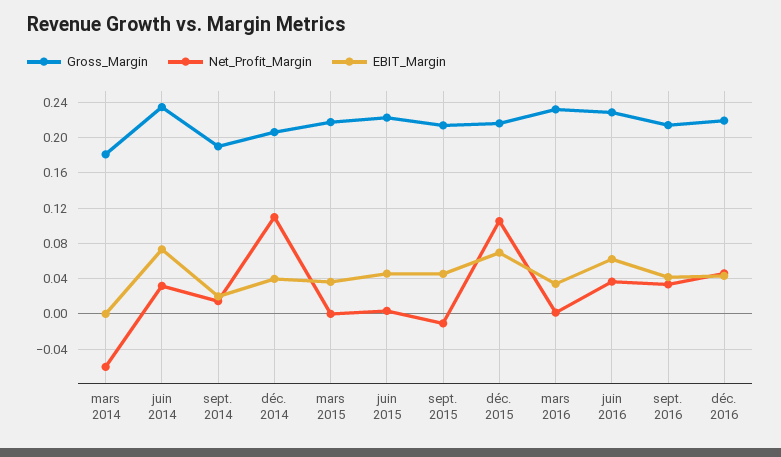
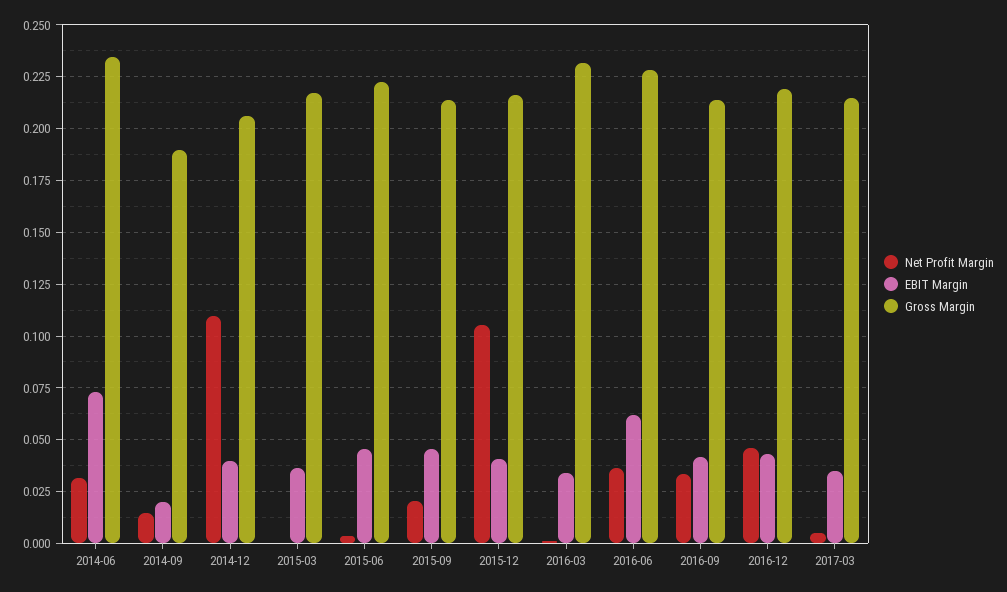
Gross_Margin, mars 2014: 0.18 -> none
Net_Profit_Margin, mars 2014: -0.06 -> none
EBIT_Margin, mars 2014: 0 -> none
Net_Profit_Margin, sept. 2015: -0.01 -> 0.02
EBIT_Margin, déc. 2015: 0.07 -> 0.04
Net_Profit_Margin, 2017-03: none -> 0.005
EBIT_Margin, 2017-03: none -> 0.035
Gross_Margin, 2017-03: none -> 0.215

